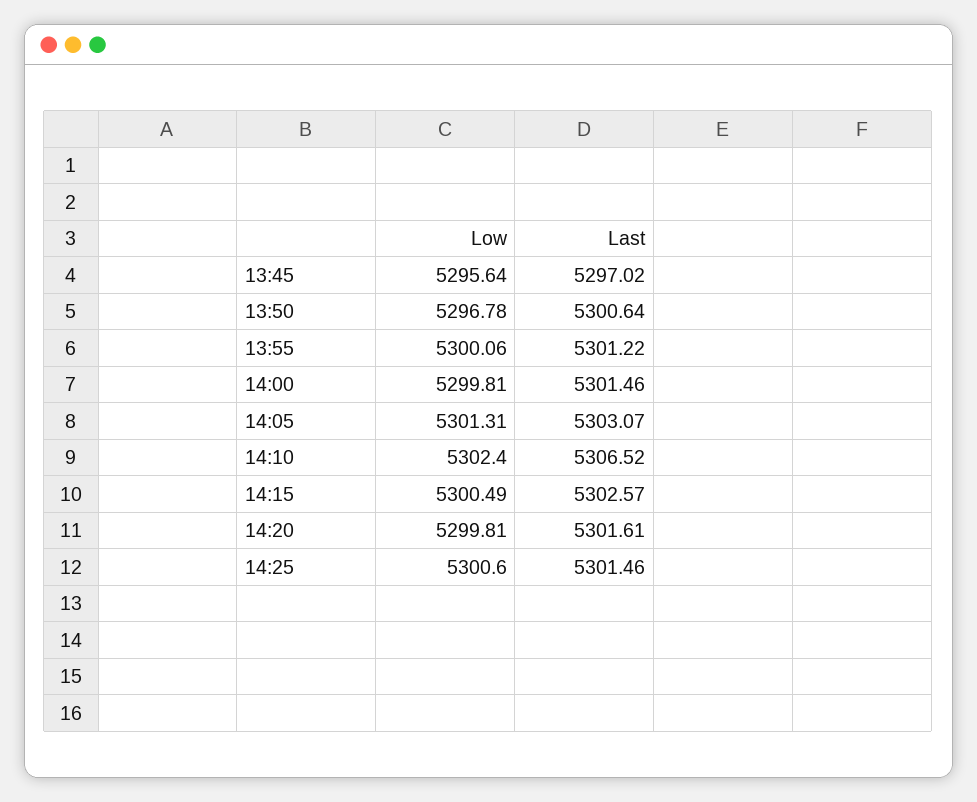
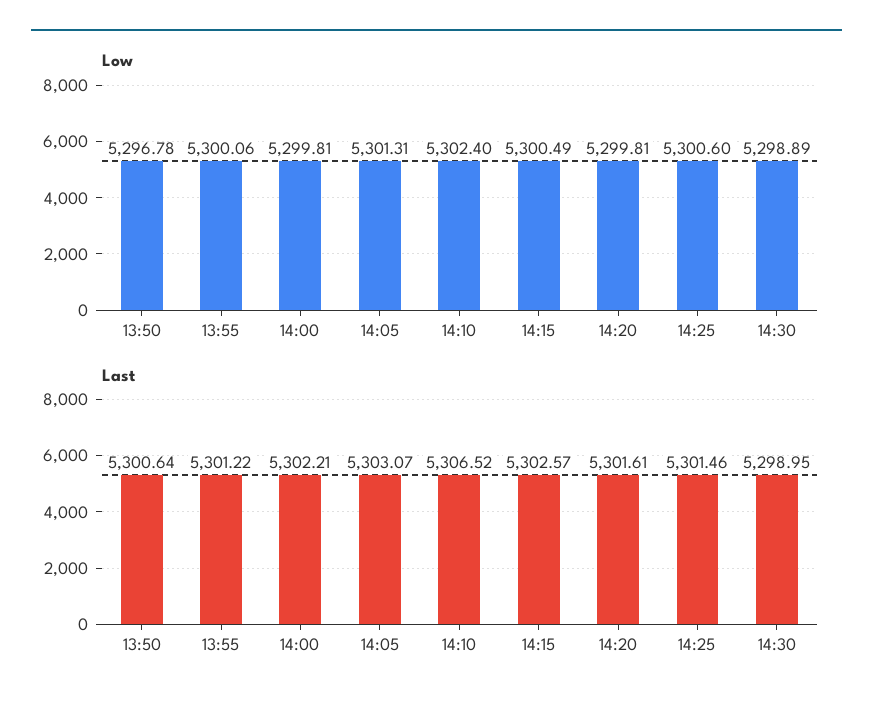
Low, 13:45: 5295.64 -> none
Last, 13:45: 5297.02 -> none
Last, 14:00: 5301.46 -> 5302.21
Low, 14:30: none -> 5298.89
Last, 14:30: none -> 5298.95

